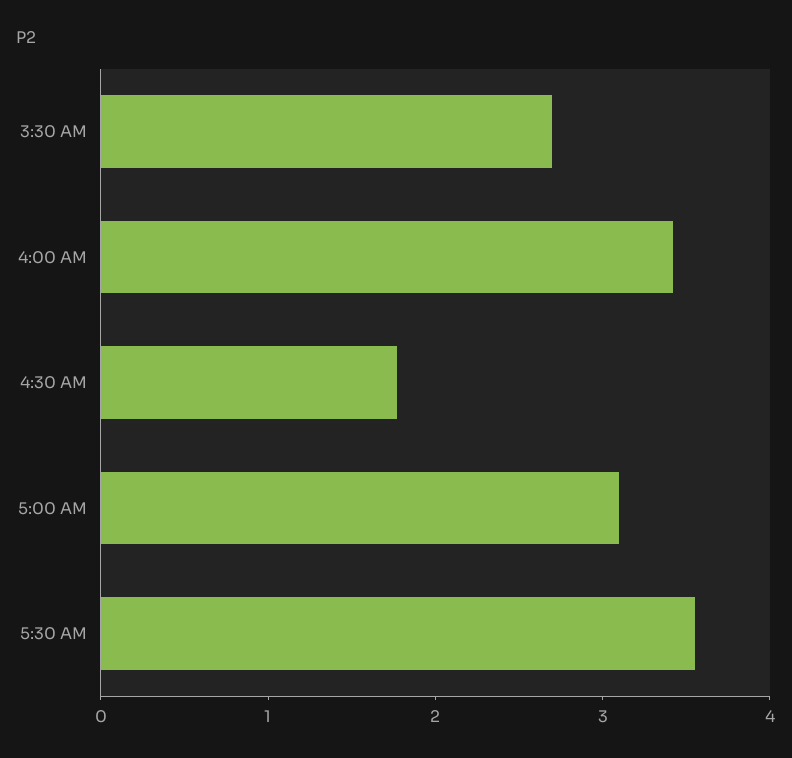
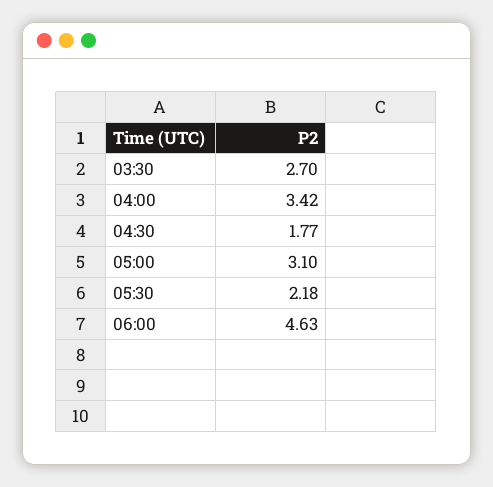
5:30 AM: 3.6 -> 2.18
06:00: none -> 4.63

